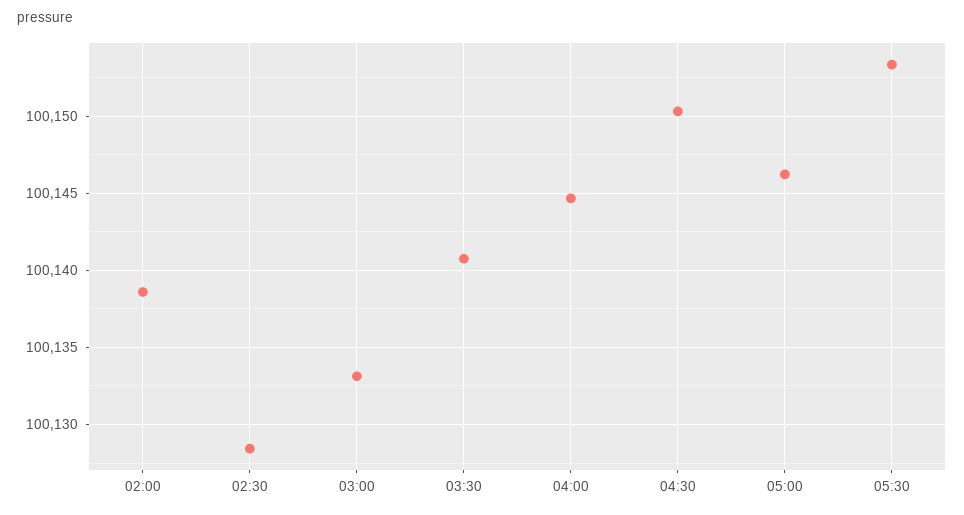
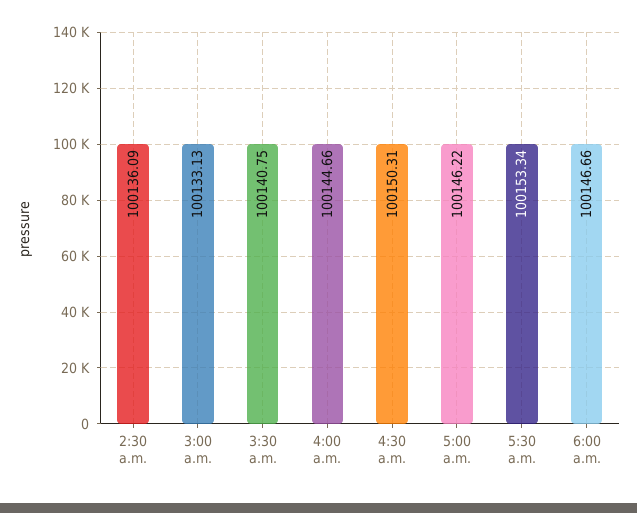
02:00: 100138.5 -> none
02:30: 100128.5 -> 100136.09
6:00 a.m.: none -> 100146.66

